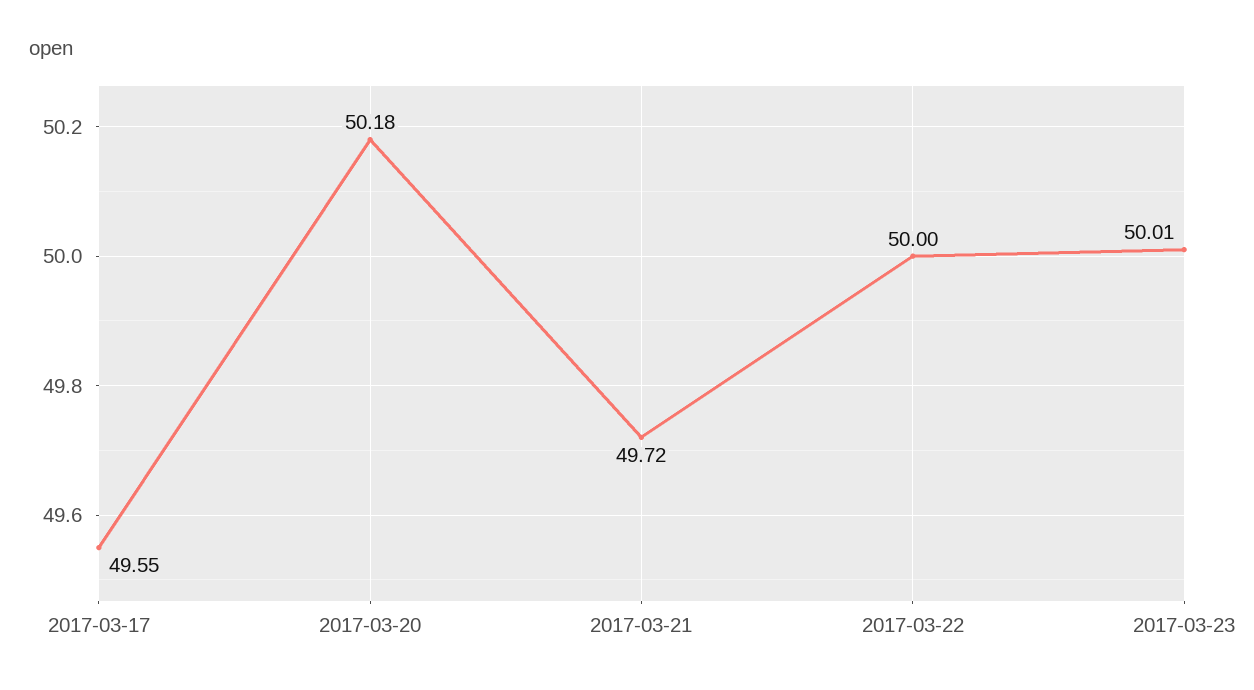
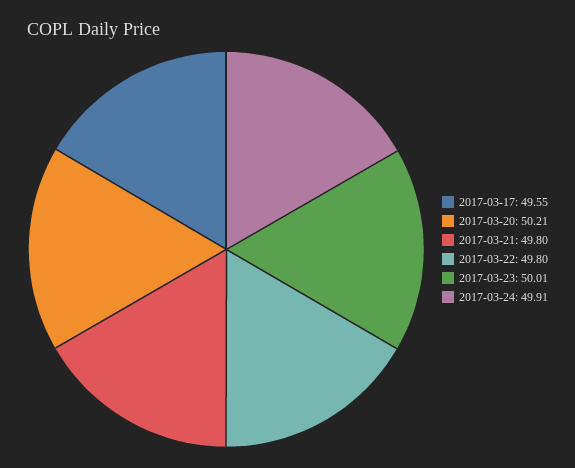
2017-03-20: 50.18 -> 50.21
2017-03-21: 49.72 -> 49.8
2017-03-22: 50 -> 49.8
2017-03-24: none -> 49.91

